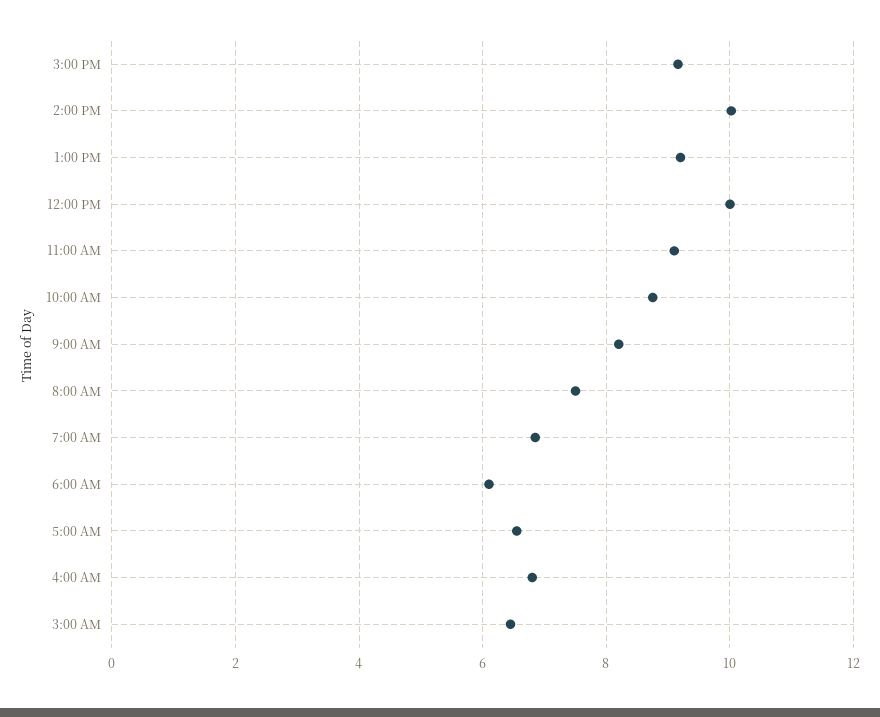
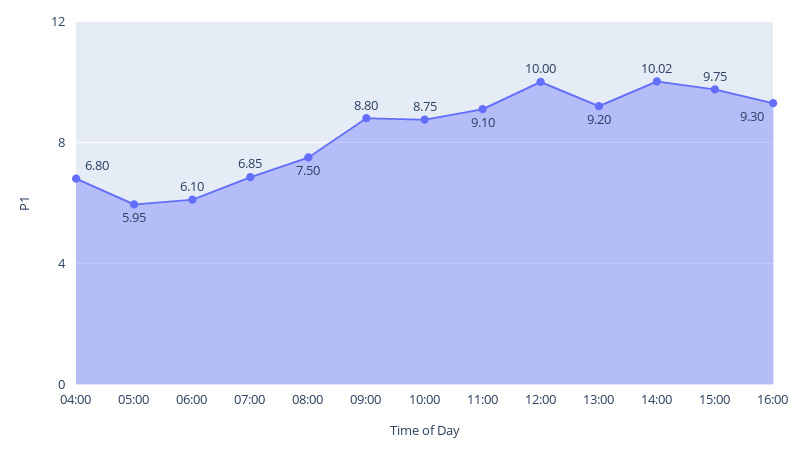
3:00 PM: 9.2 -> 9.75
9:00 AM: 8.2 -> 8.8
5:00 AM: 6.6 -> 5.95
3:00 AM: 6.4 -> none
16:00: none -> 9.3

